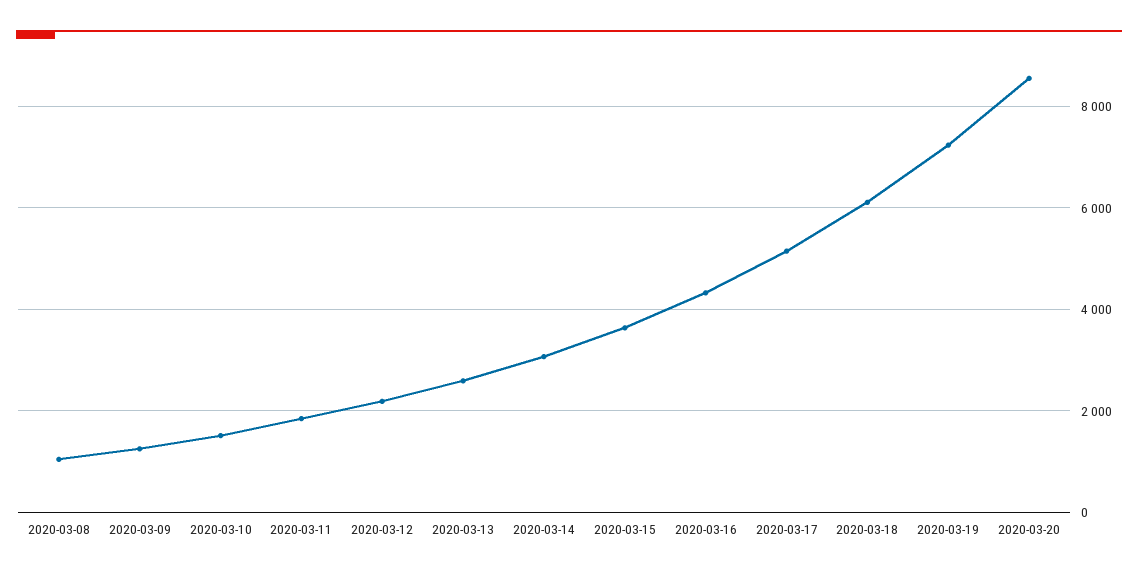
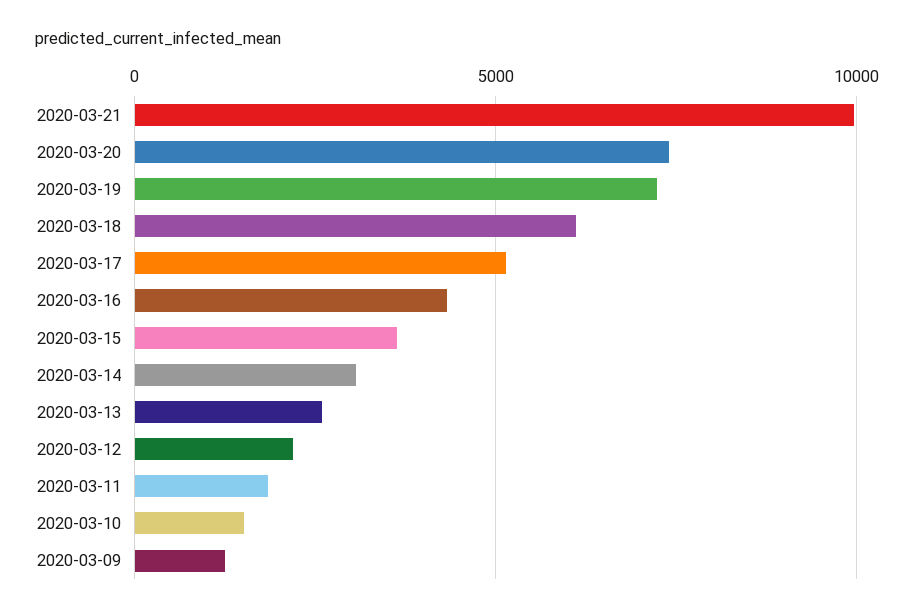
2020-03-08: 1000 -> none
2020-03-20: 8600 -> 7500
2020-03-21: none -> 10000

